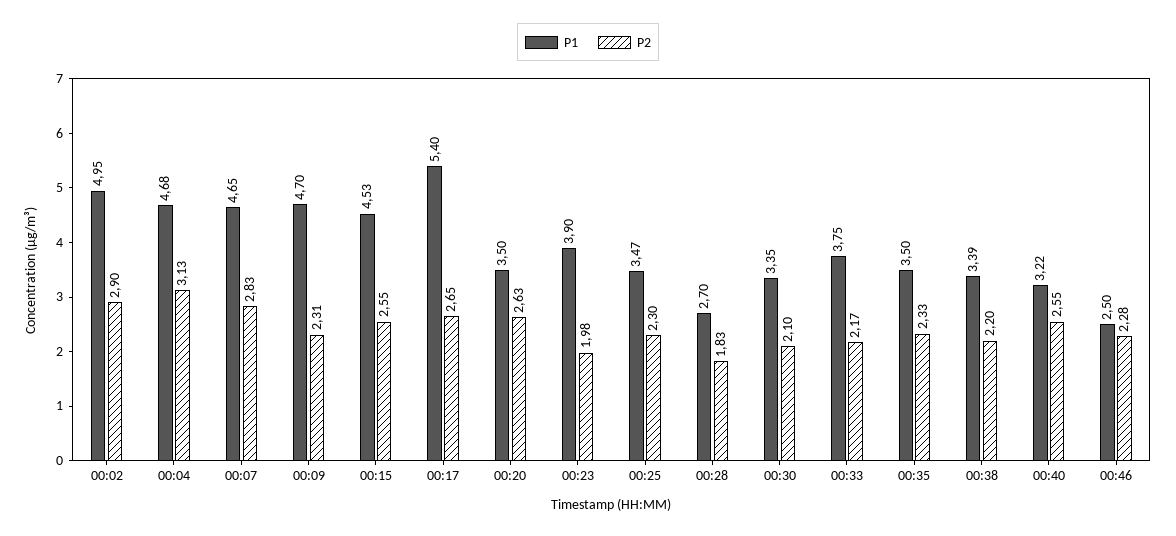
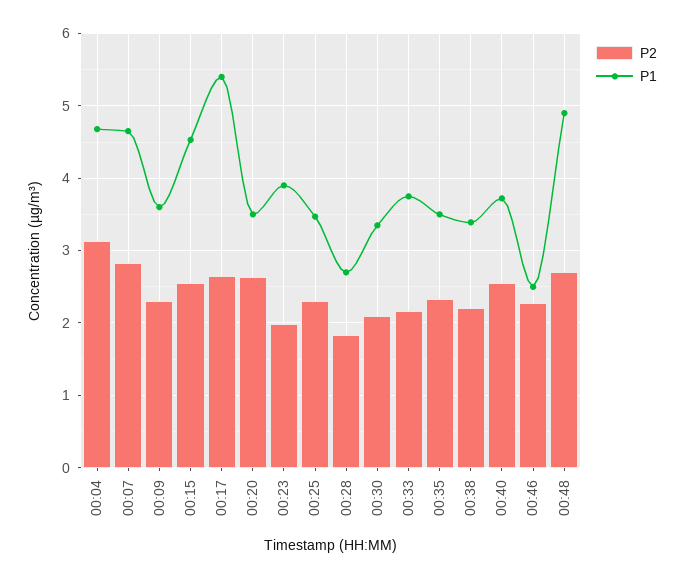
P1, 00:02: 4.95 -> none
P2, 00:02: 2.9 -> none
P1, 00:09: 4.7 -> 3.6
P1, 00:40: 3.22 -> 3.7
P2, 00:48: none -> 2.7
P1, 00:48: none -> 4.9

